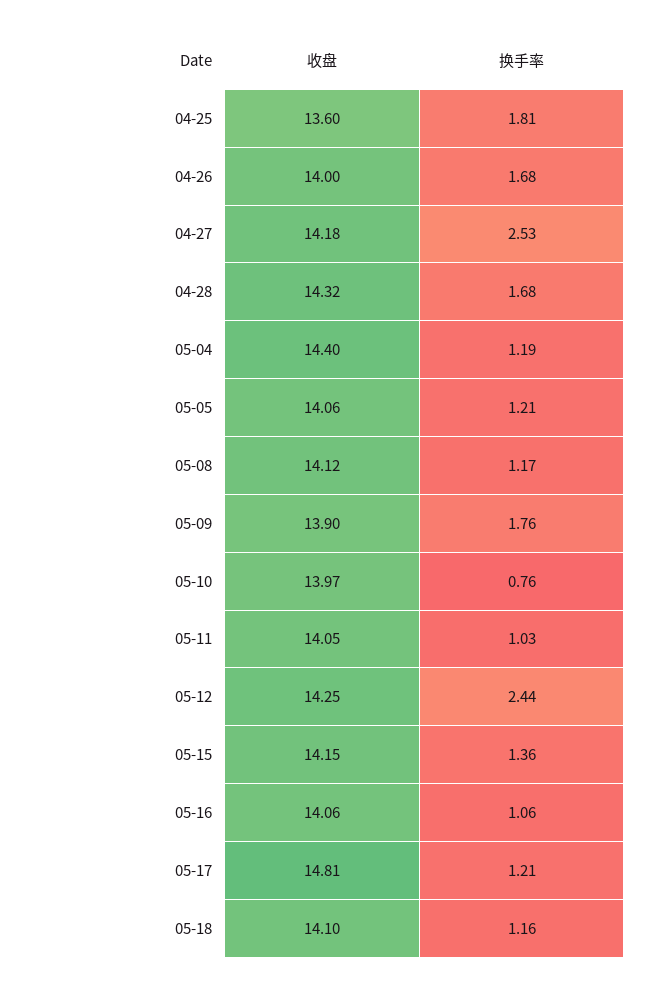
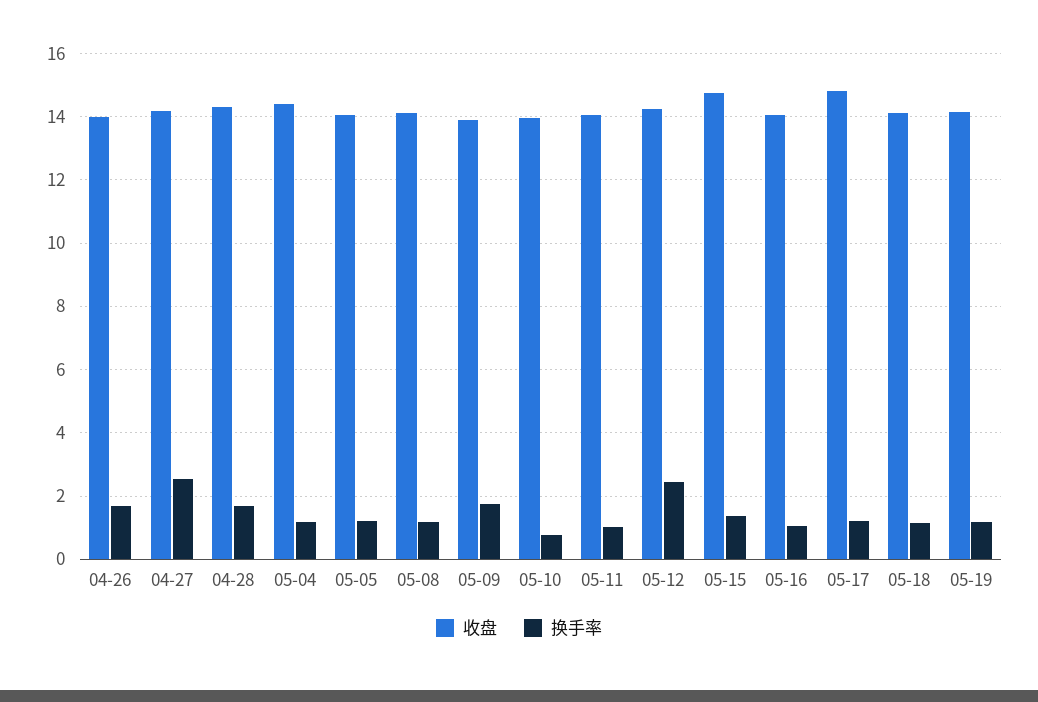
收盘, 04-25: 13.6 -> none
换手率, 04-25: 1.81 -> none
收盘, 05-15: 14.15 -> 14.8
收盘, 05-19: none -> 14.2
换手率, 05-19: none -> 1.2

